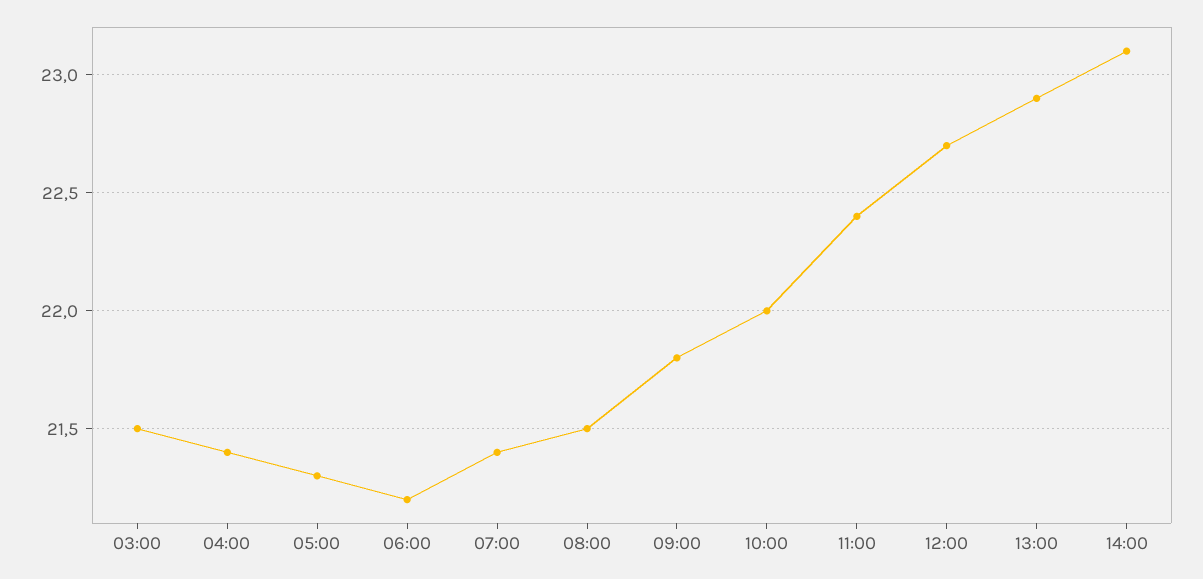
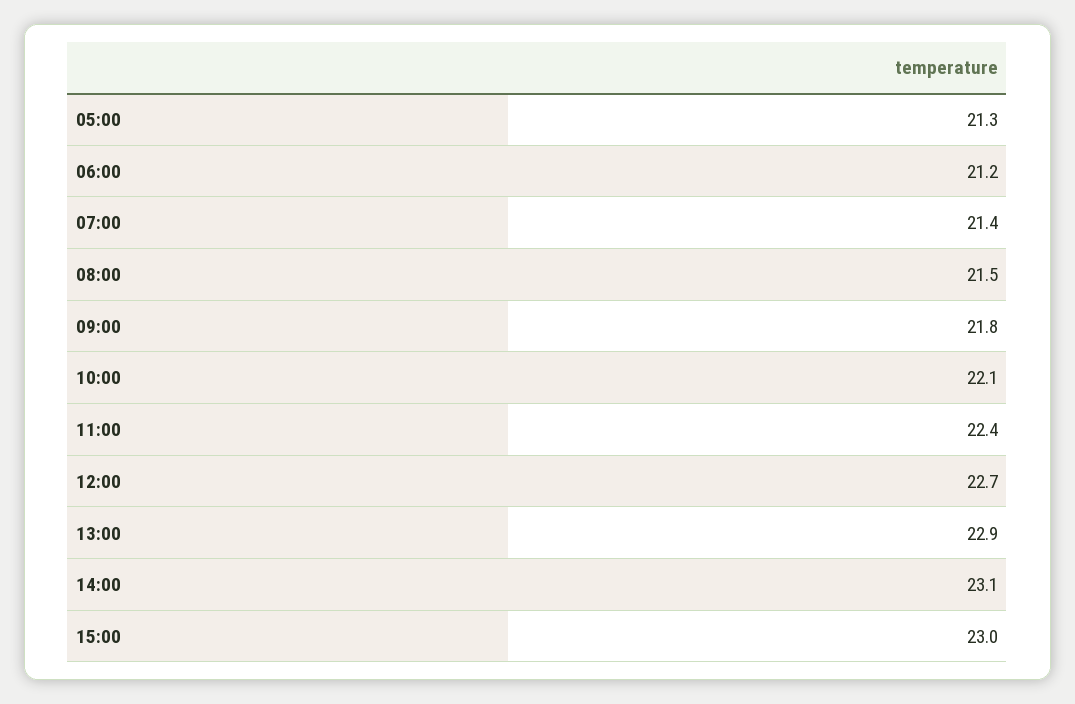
03:00: 21.5 -> none
04:00: 21.4 -> none
10:00: 22 -> 22.1
15:00: none -> 23

